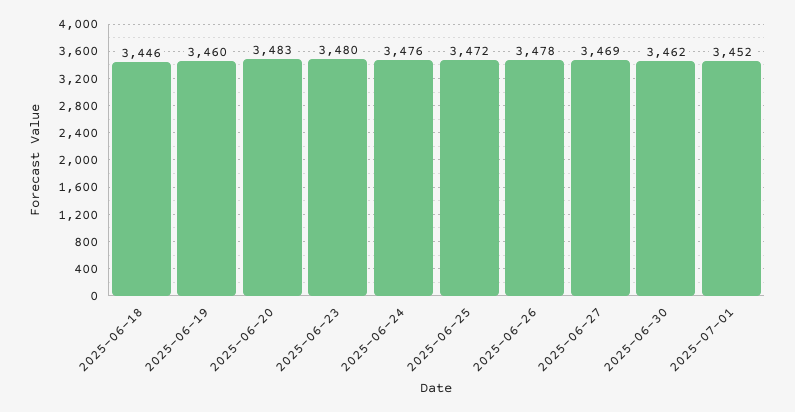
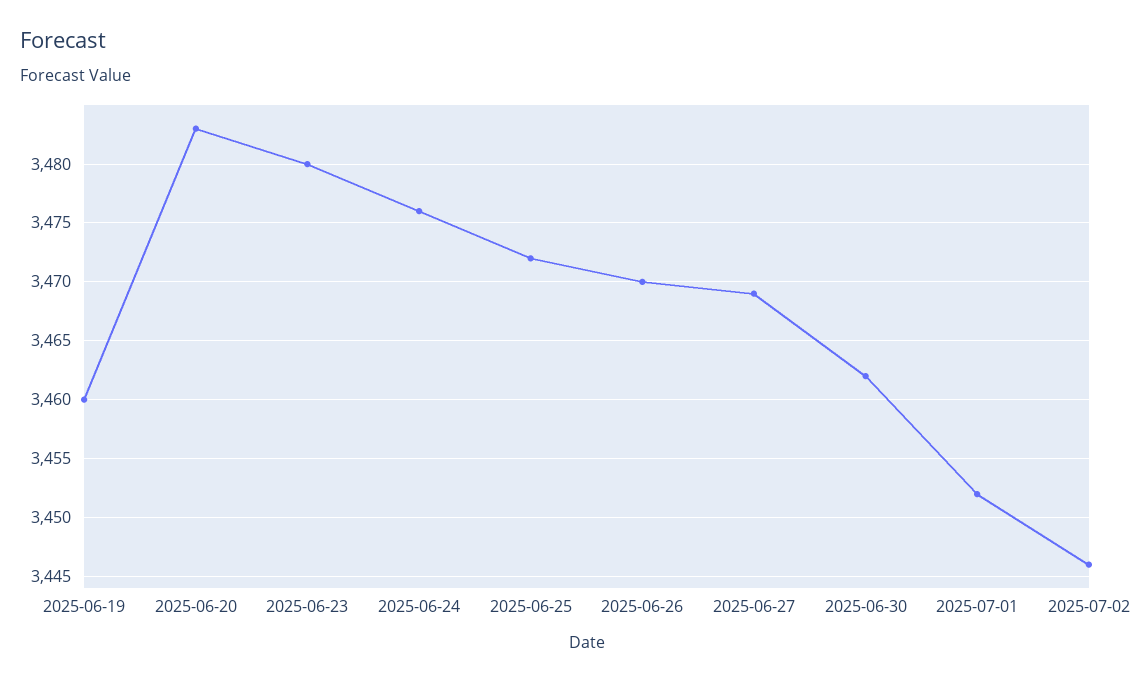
2025-06-18: 3446 -> none
2025-06-26: 3478 -> 3470
2025-07-02: none -> 3446

